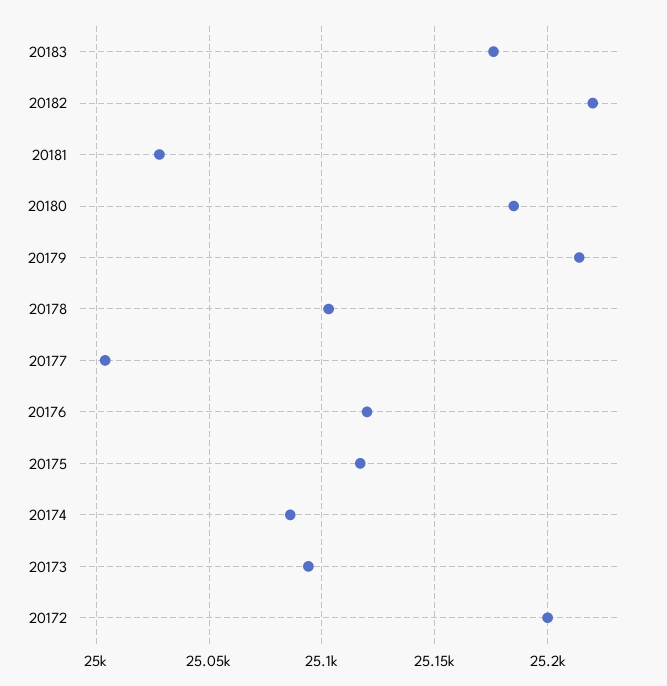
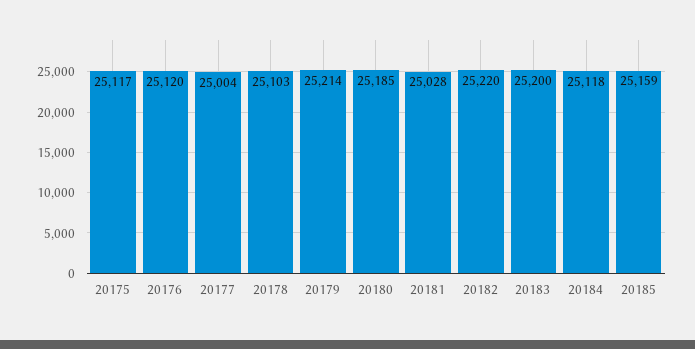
20183: 25175 -> 25200
20174: 25085 -> none
20173: 25095 -> none
20172: 25200 -> none
20184: none -> 25118
20185: none -> 25159

